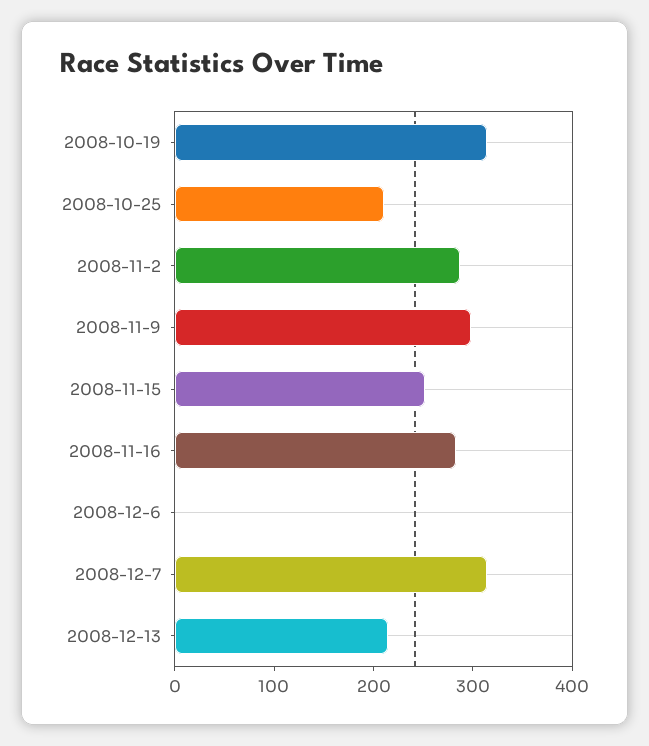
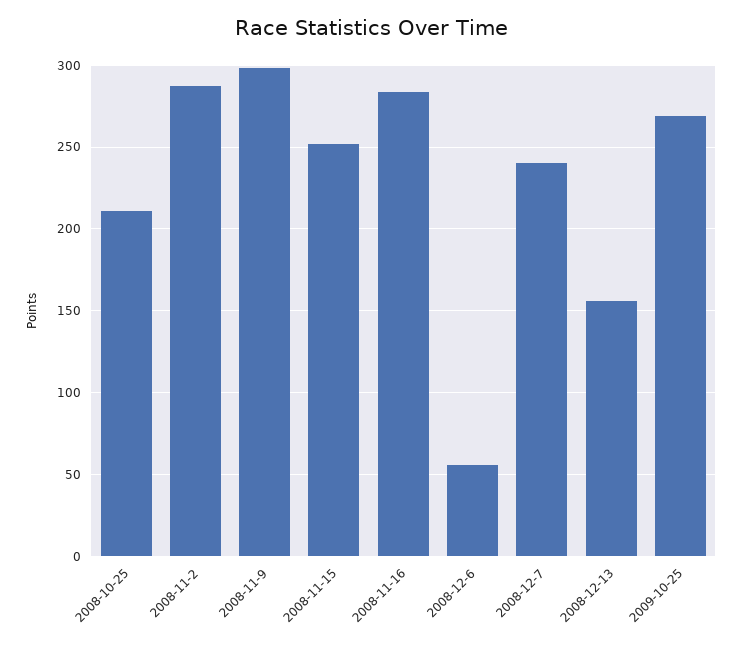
2008-10-19: 320 -> none
2008-12-6: 0 -> 55
2008-12-7: 320 -> 240
2008-12-13: 220 -> 155
2009-10-25: none -> 270

